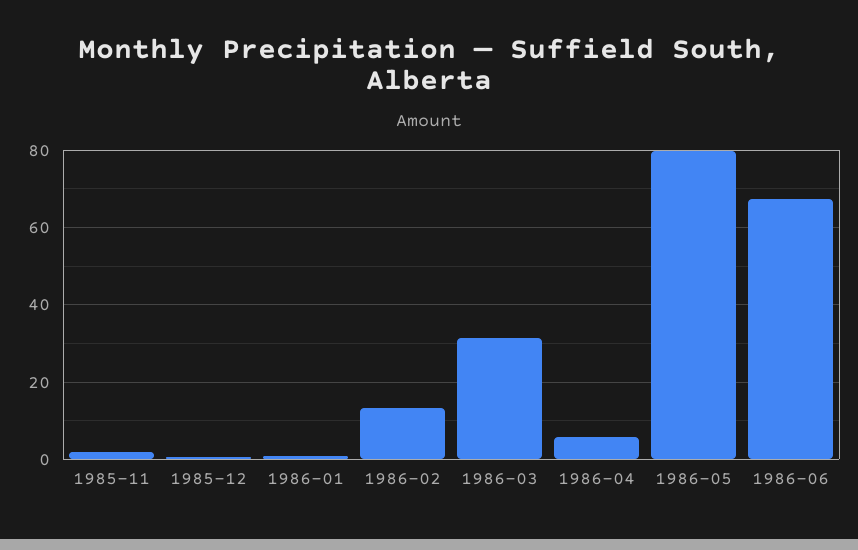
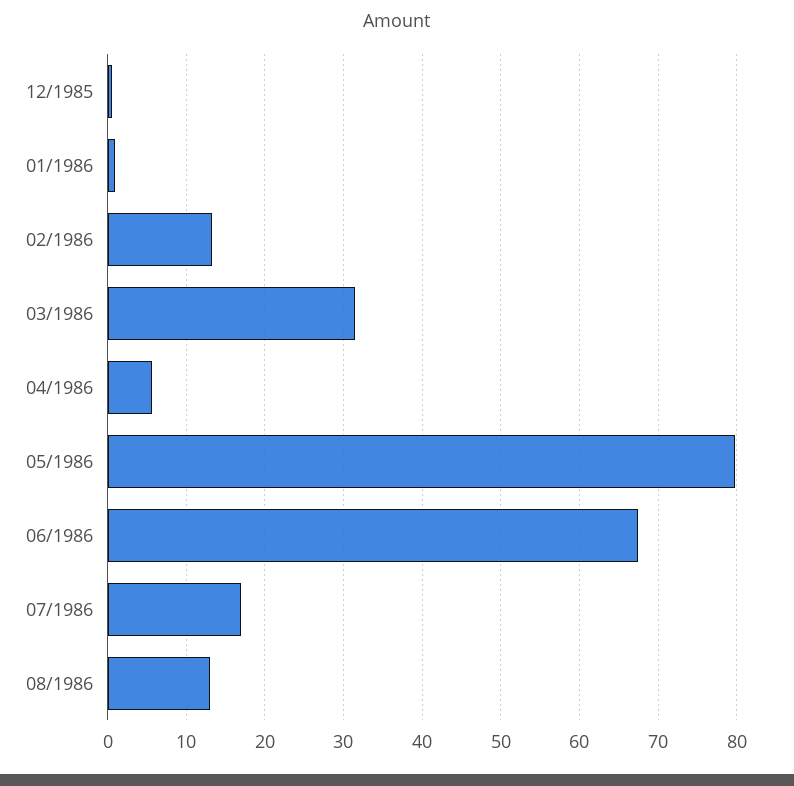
1985-11: 2 -> none
07/1986: none -> 17
08/1986: none -> 13

